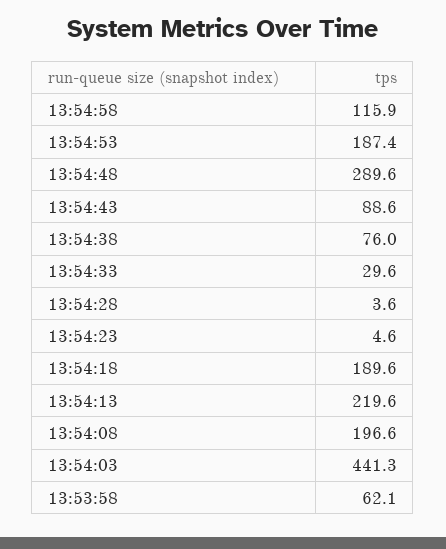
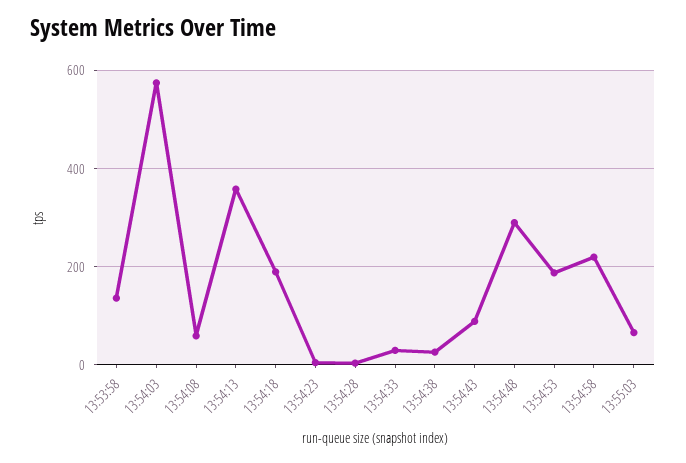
13:54:58: 115.9 -> 220
13:54:38: 76 -> 20
13:54:13: 219.6 -> 360
13:54:08: 196.6 -> 60
13:54:03: 441.3 -> 580
13:53:58: 62.1 -> 140
13:55:03: none -> 60

